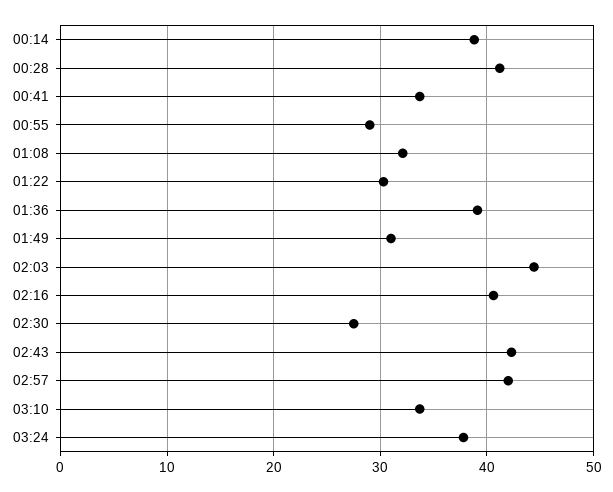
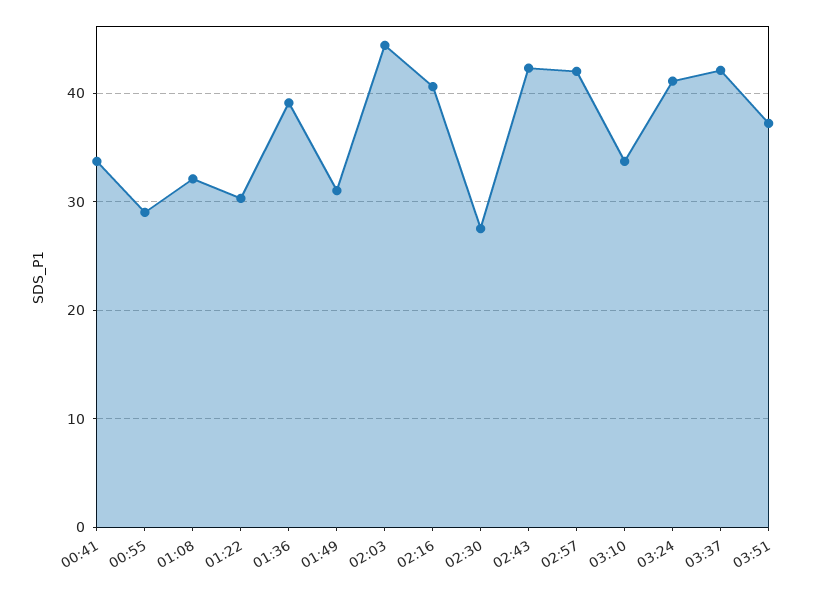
00:14: 39 -> none
00:28: 41 -> none
03:24: 38 -> 41
03:37: none -> 42
03:51: none -> 37

